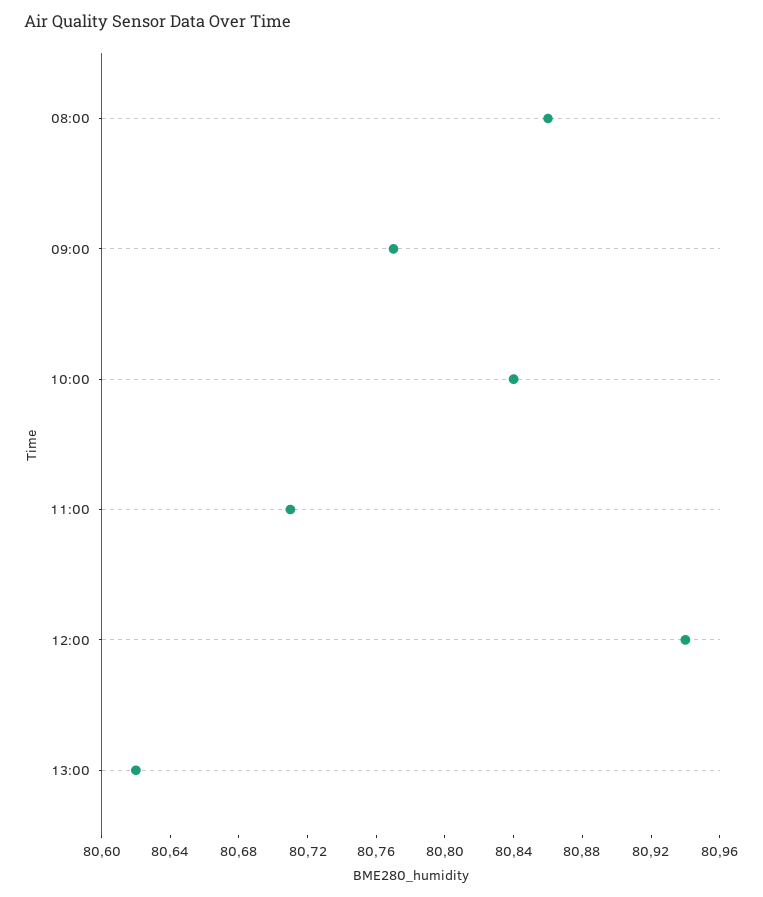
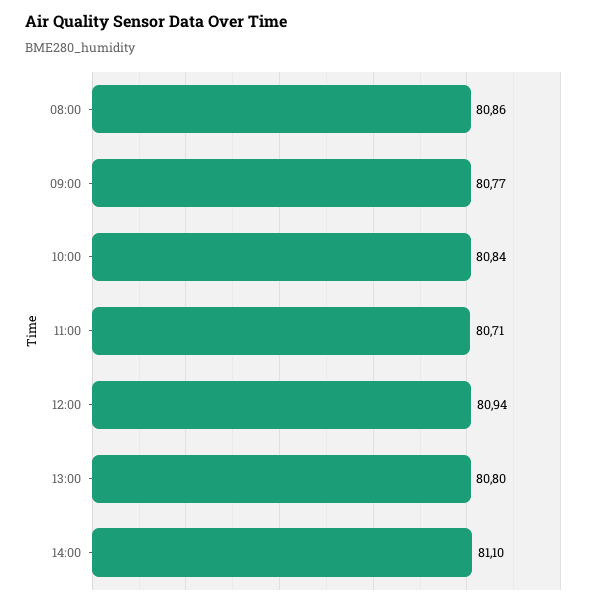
13:00: 80.62 -> 80.8
14:00: none -> 81.1

